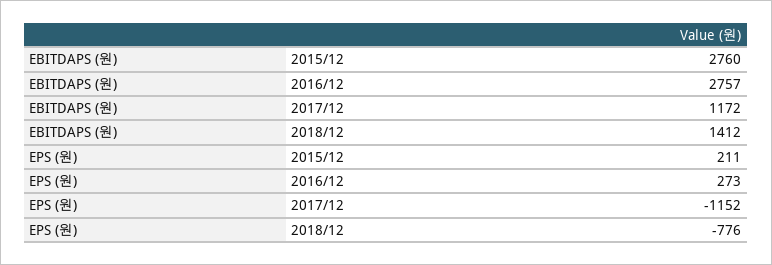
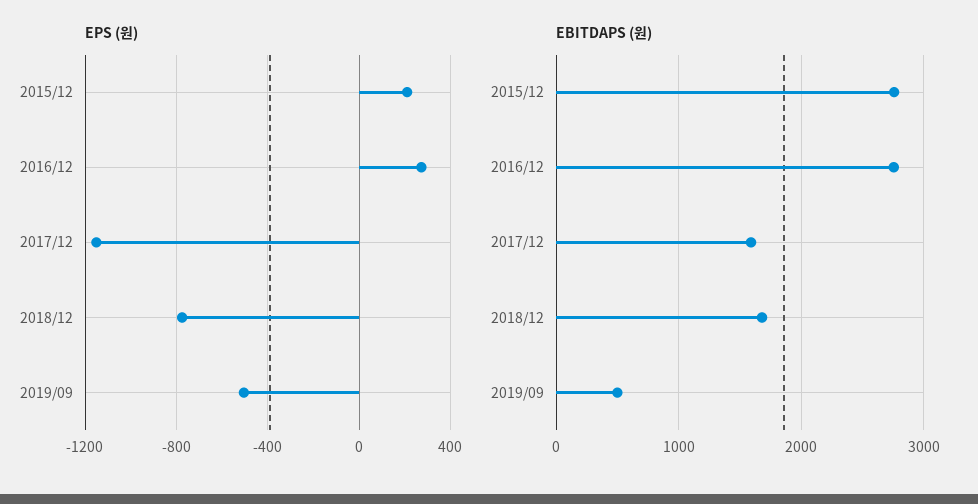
EBITDAPS (원), 2017/12: 1172 -> 1600
EBITDAPS (원), 2018/12: 1412 -> 1700
EPS (원), 2019/09: none -> -500
EBITDAPS (원), 2019/09: none -> 500

